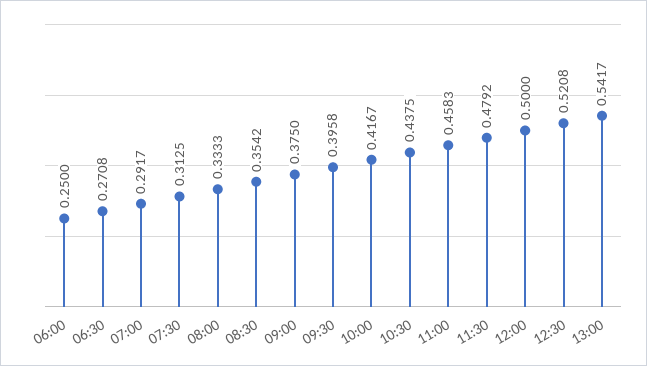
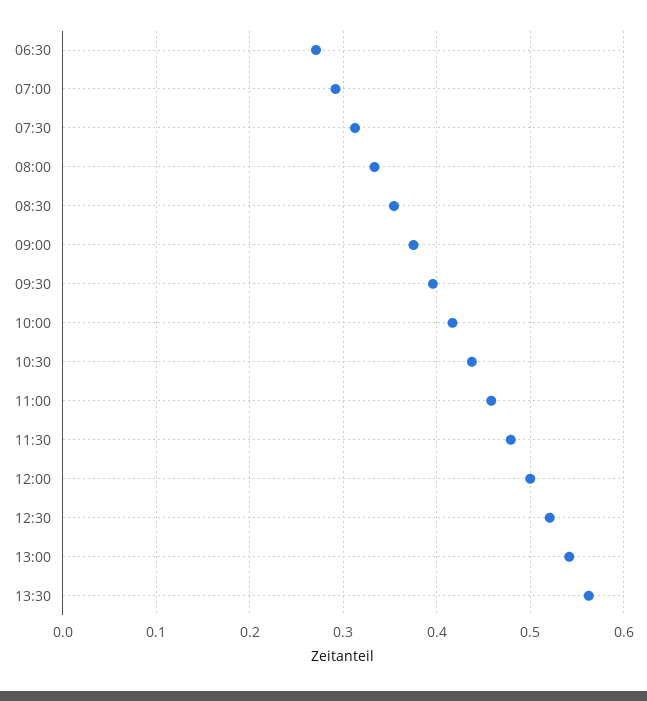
06:00: 0.25 -> none
13:30: none -> 0.56

